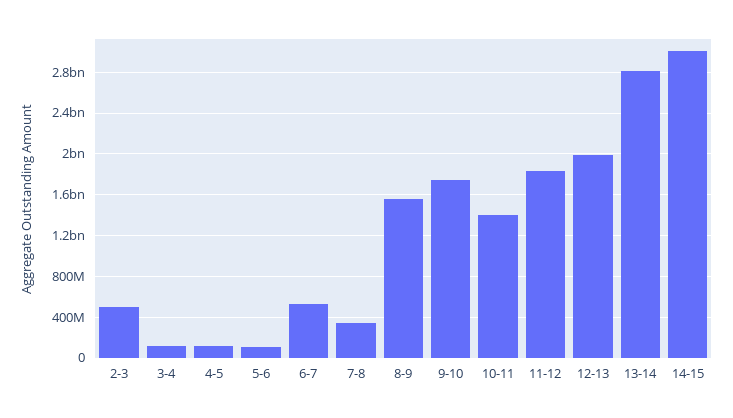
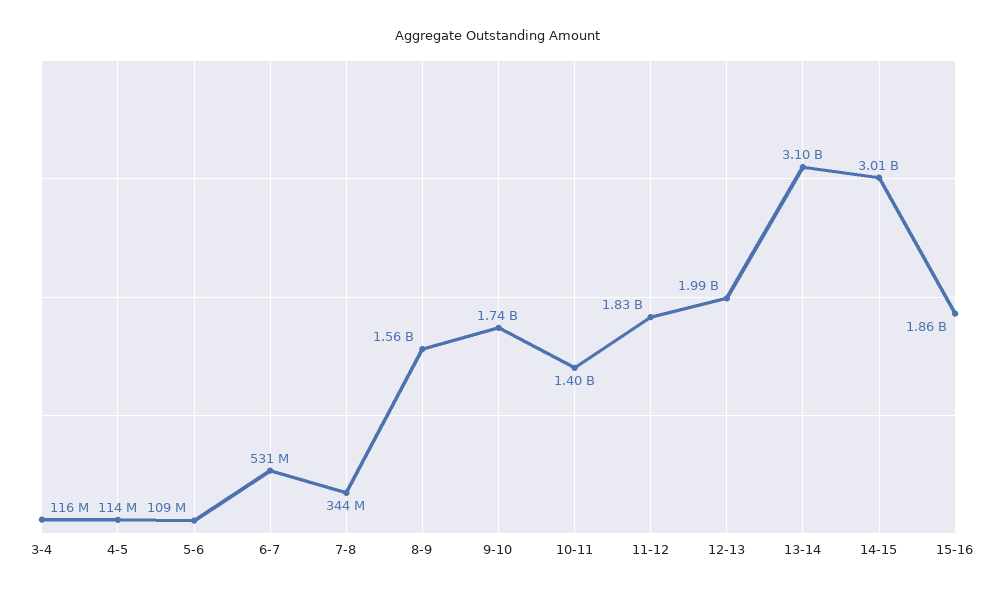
2-3: 500000000 -> none
13-14: 2800000000 -> 3100000000
15-16: none -> 1860000000

